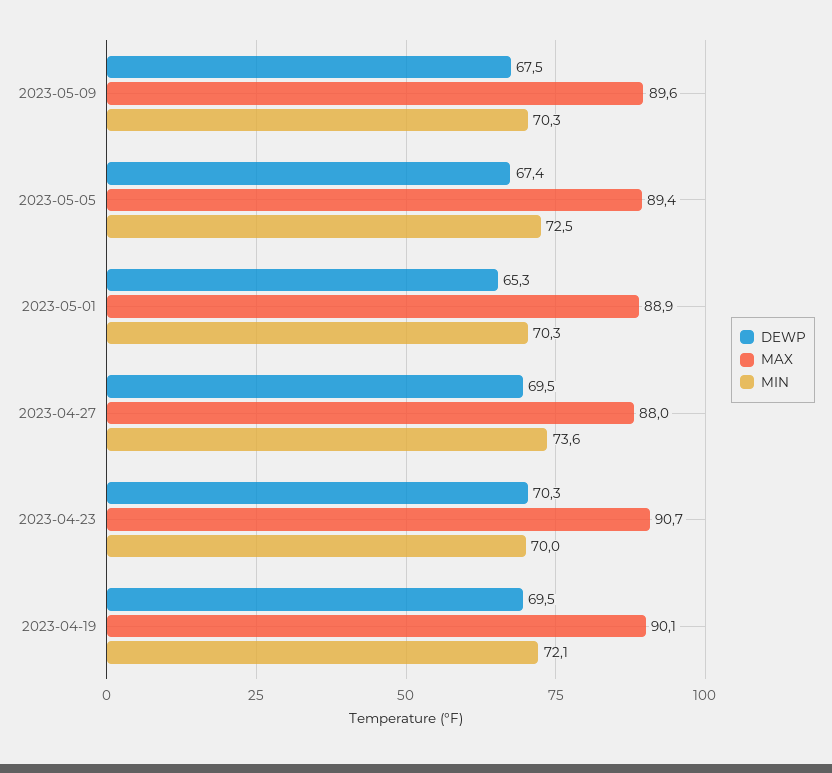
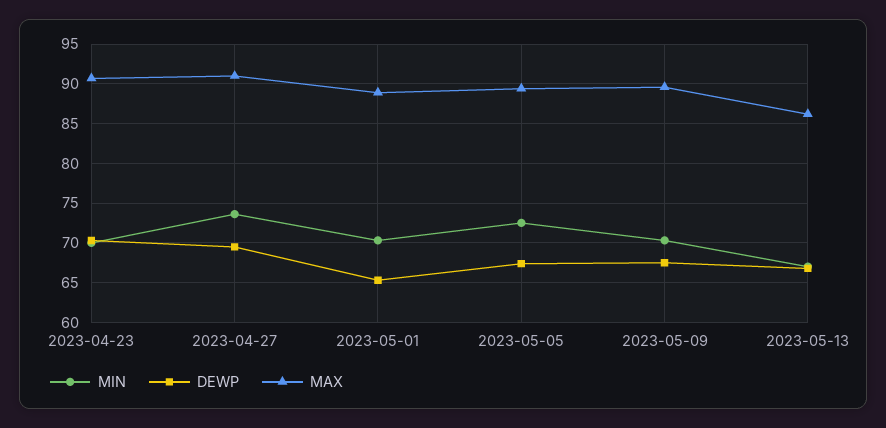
MAX, 2023-04-27: 88 -> 91
DEWP, 2023-04-19: 69.5 -> none
MAX, 2023-04-19: 90.1 -> none
MIN, 2023-04-19: 72.1 -> none
MIN, 2023-05-13: none -> 67
DEWP, 2023-05-13: none -> 67
MAX, 2023-05-13: none -> 86

